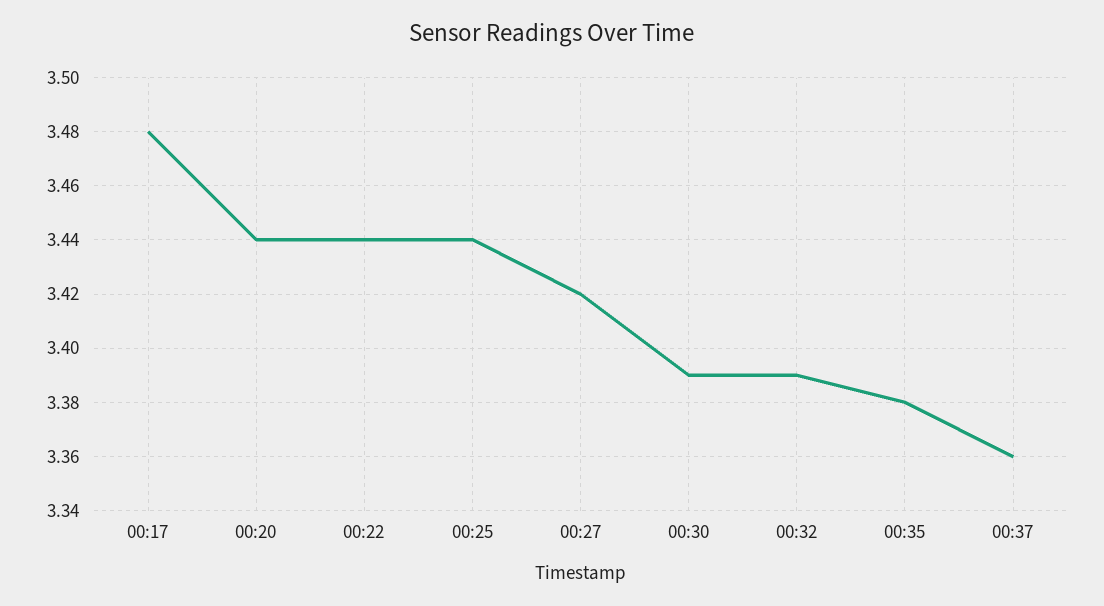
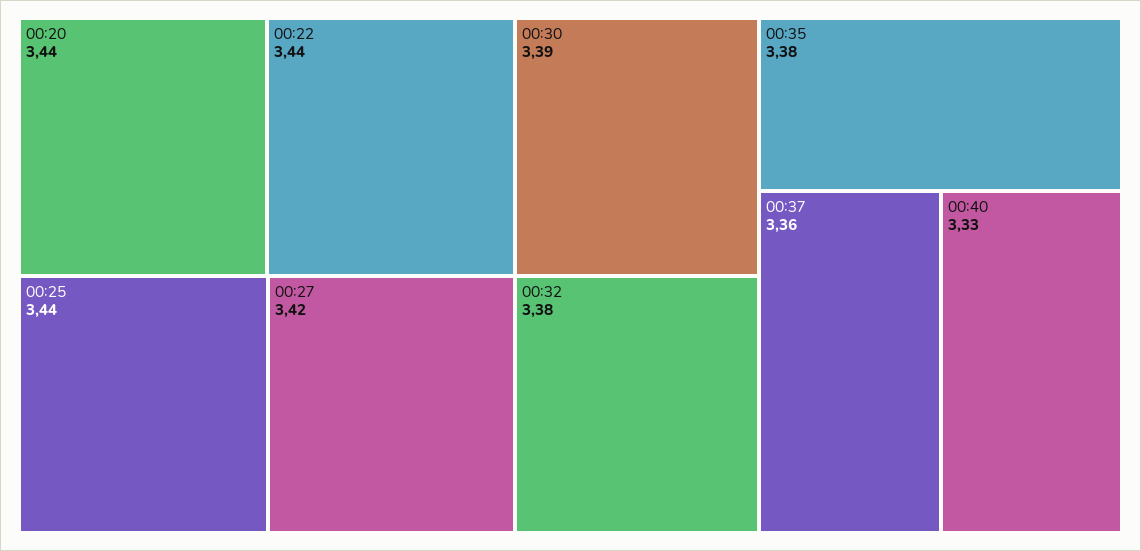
00:17: 3.48 -> none
00:32: 3.39 -> 3.38
00:40: none -> 3.33

